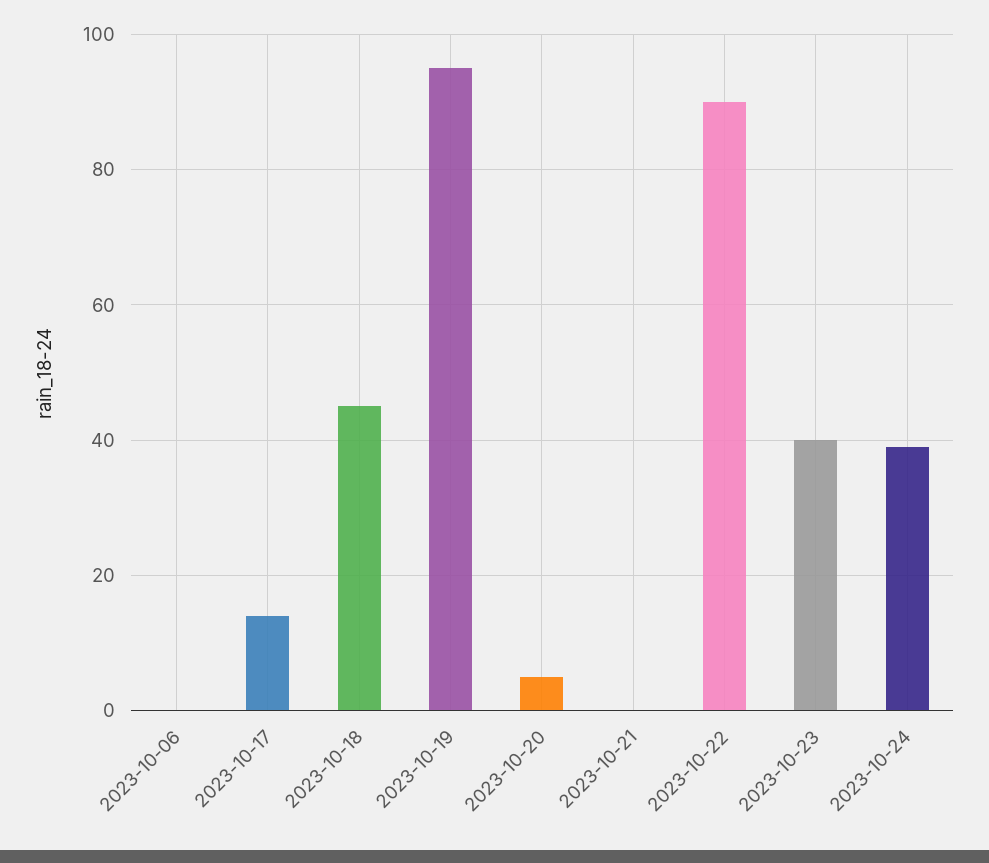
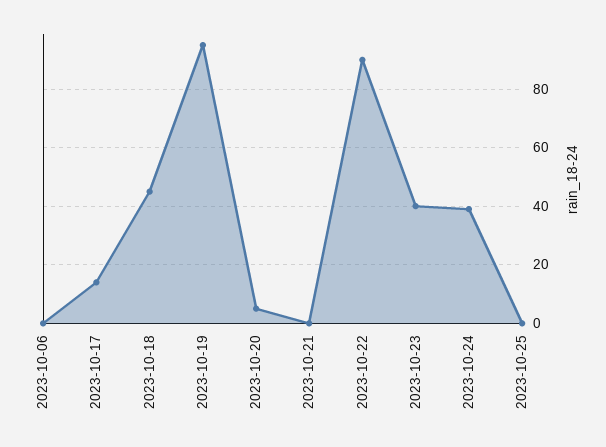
2023-10-25: none -> 0

